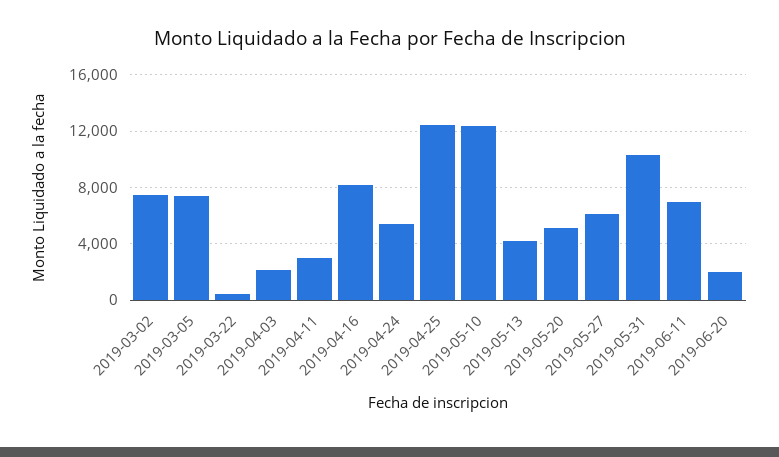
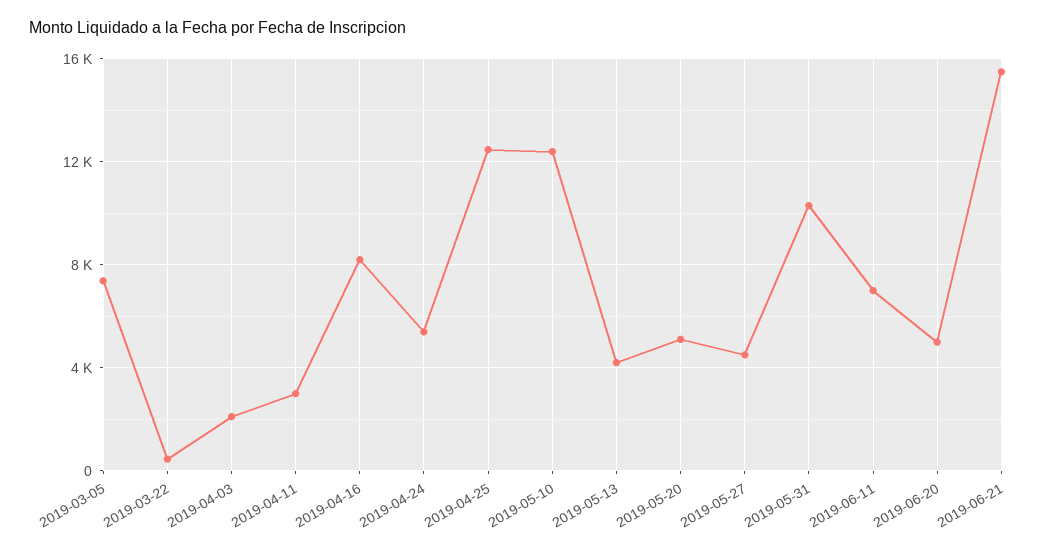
2019-03-02: 7500 -> none
2019-05-27: 6000 -> 4500
2019-06-20: 2000 -> 5000
2019-06-21: none -> 15500

